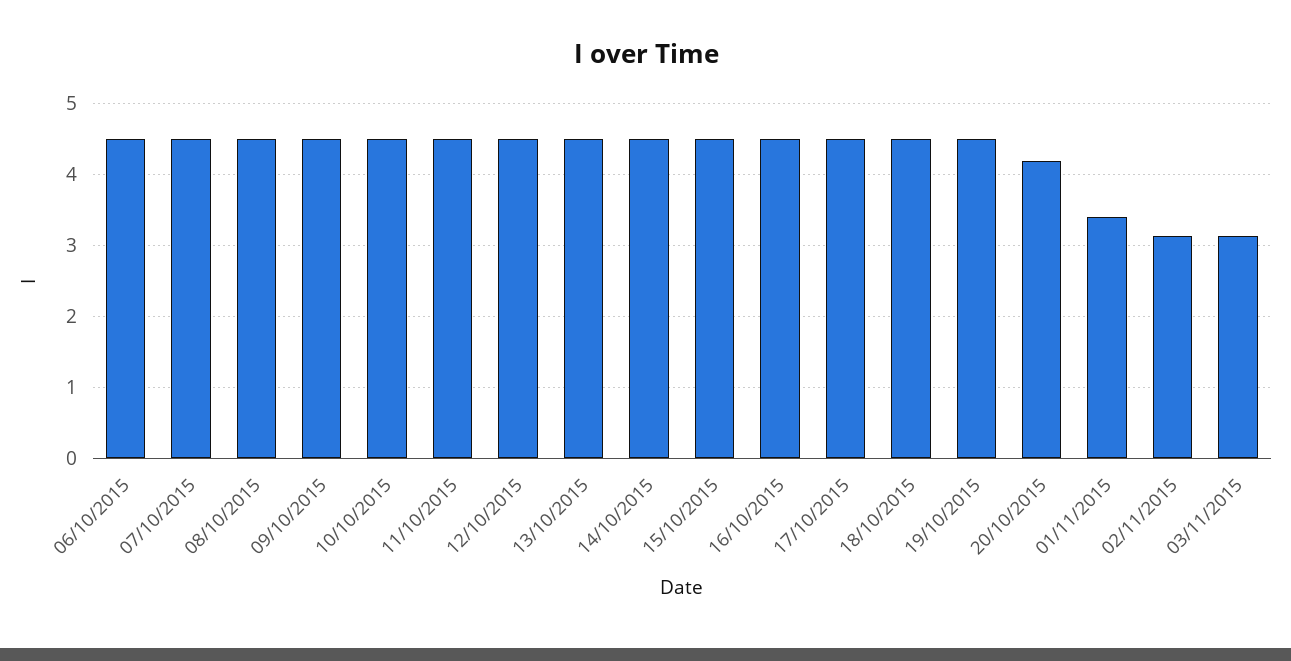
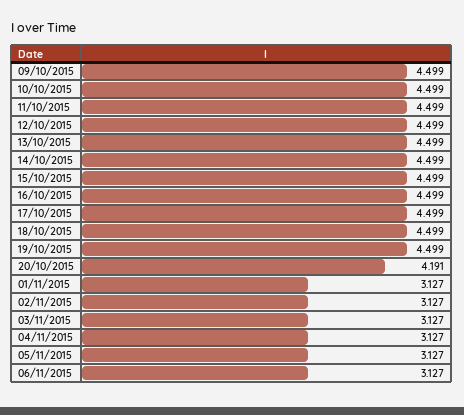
06/10/2015: 4.5 -> none
07/10/2015: 4.5 -> none
08/10/2015: 4.5 -> none
01/11/2015: 3.4 -> 3.127
04/11/2015: none -> 3.127
05/11/2015: none -> 3.127
06/11/2015: none -> 3.127

